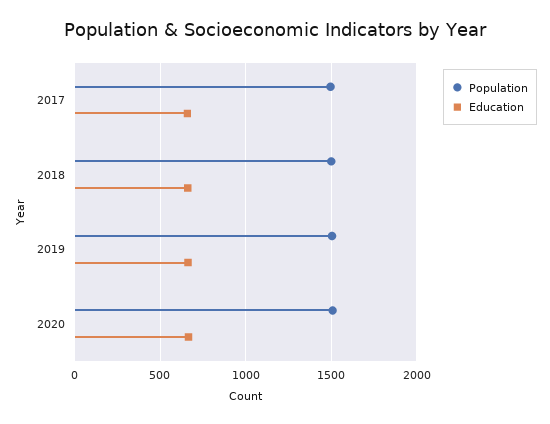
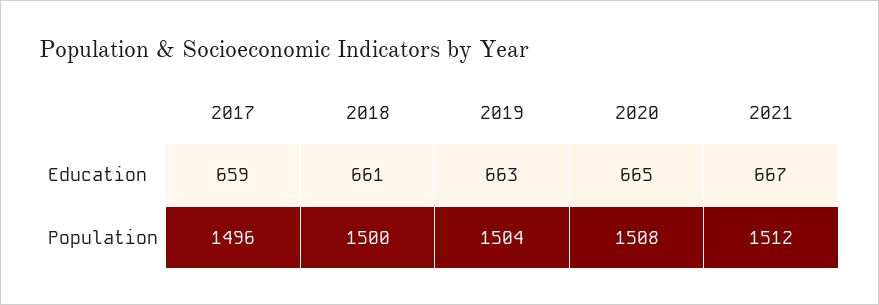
Education, 2021: none -> 667
Population, 2021: none -> 1512

